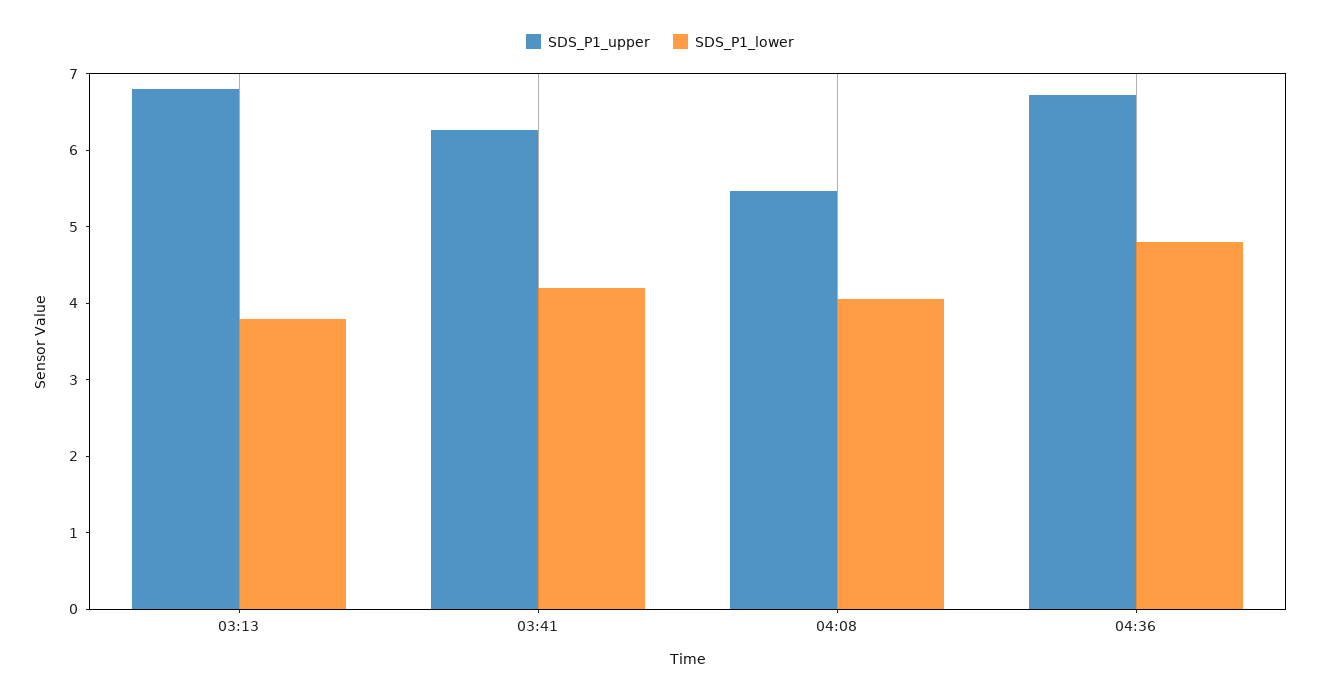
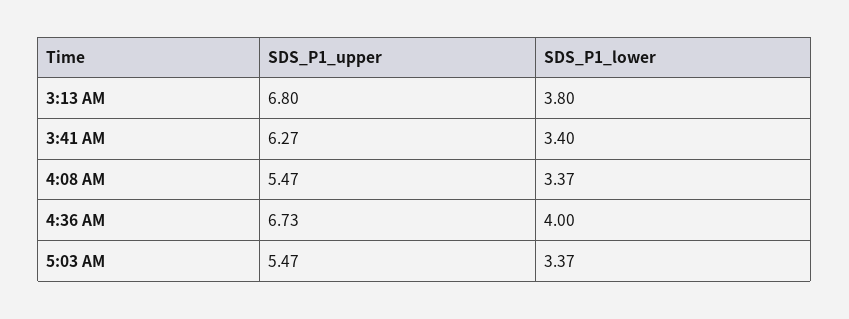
SDS_P1_lower, 03:41: 4.2 -> 3.4
SDS_P1_lower, 04:08: 4 -> 3.37
SDS_P1_lower, 04:36: 4.8 -> 4
SDS_P1_upper, 5:03 AM: none -> 5.47
SDS_P1_lower, 5:03 AM: none -> 3.37

